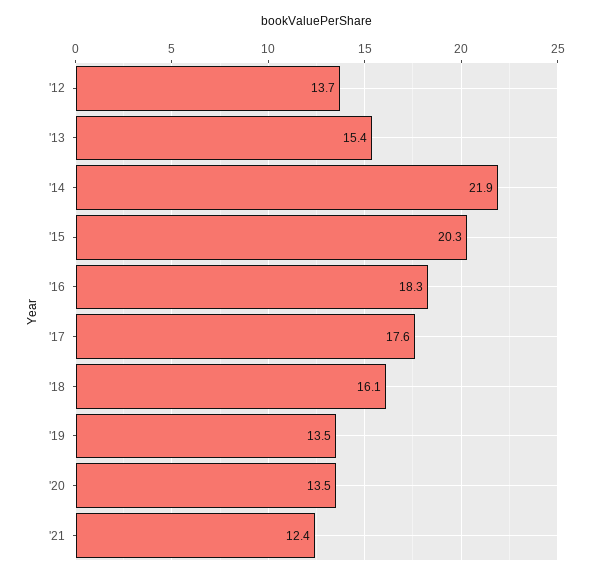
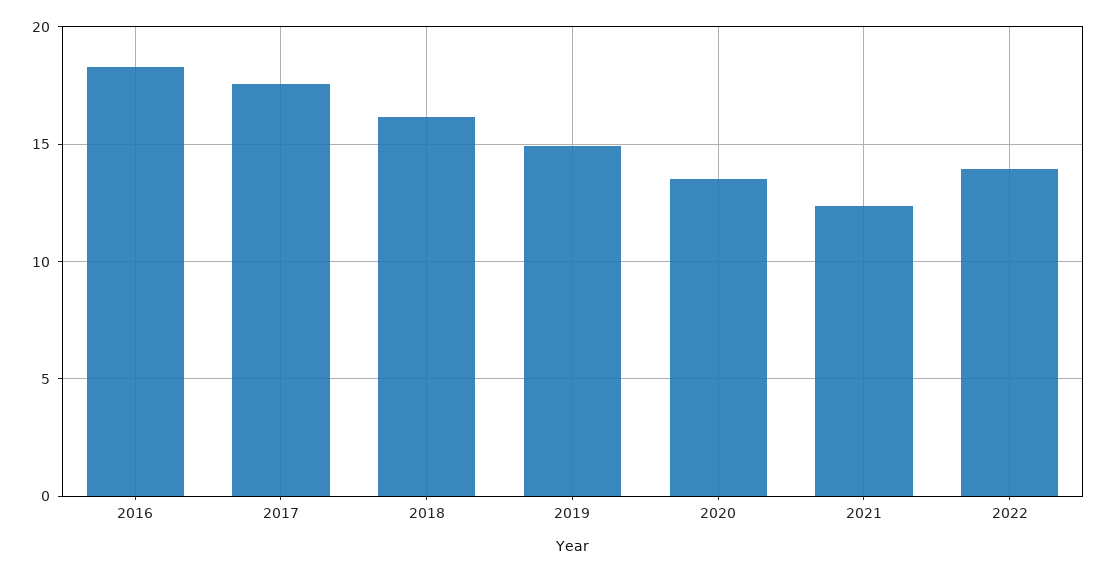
'12: 13.7 -> none
'13: 15.4 -> none
'14: 21.9 -> none
'15: 20.3 -> none
'19: 13.5 -> 15
2022: none -> 14

